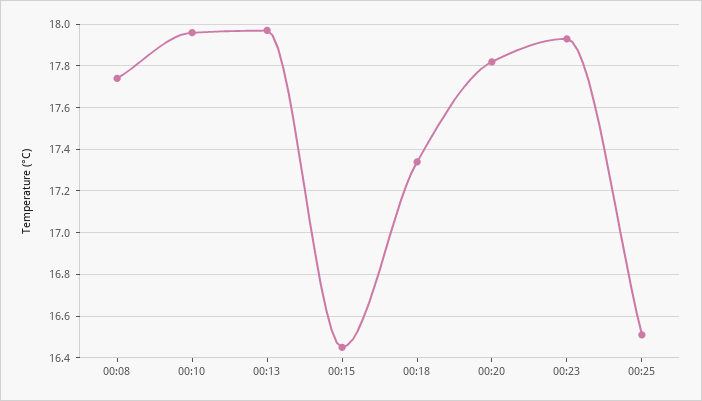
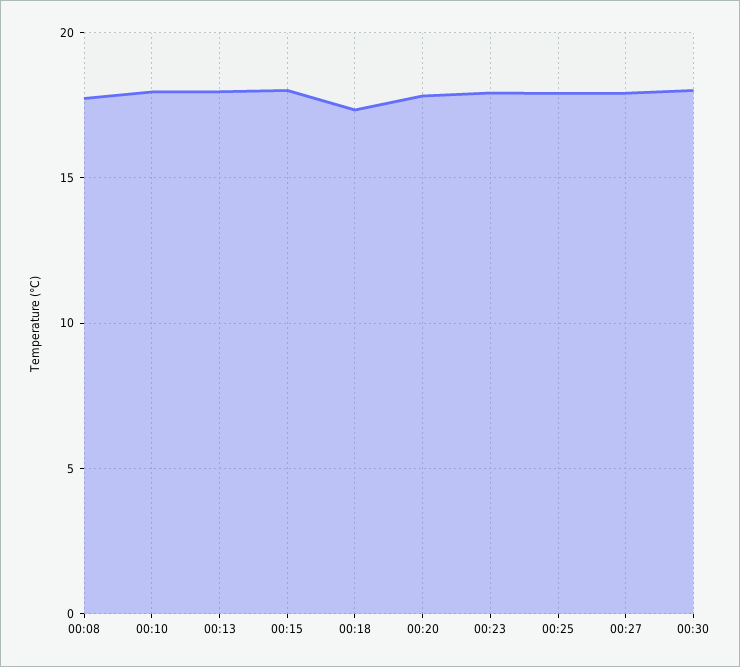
00:15: 16.45 -> 18
00:25: 16.5 -> 18
00:27: none -> 18
00:30: none -> 18

